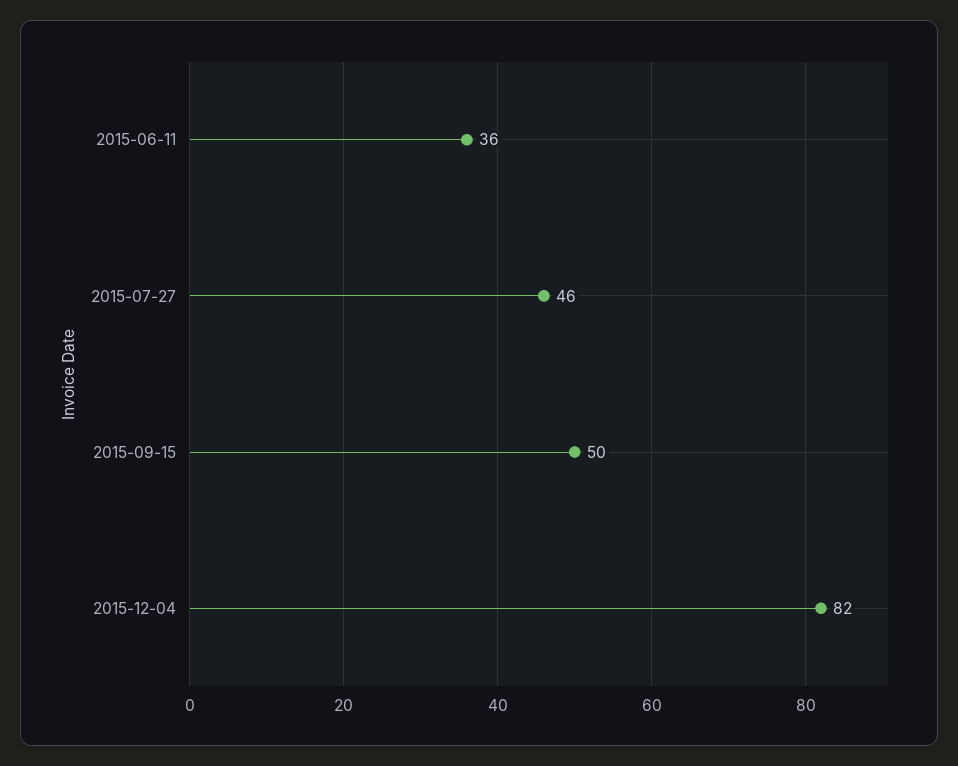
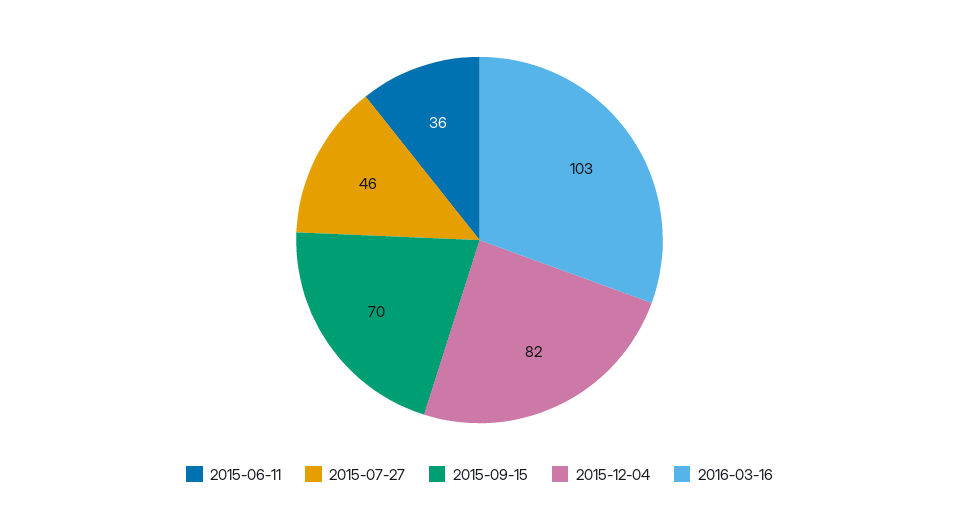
2015-09-15: 50 -> 70
2016-03-16: none -> 103

